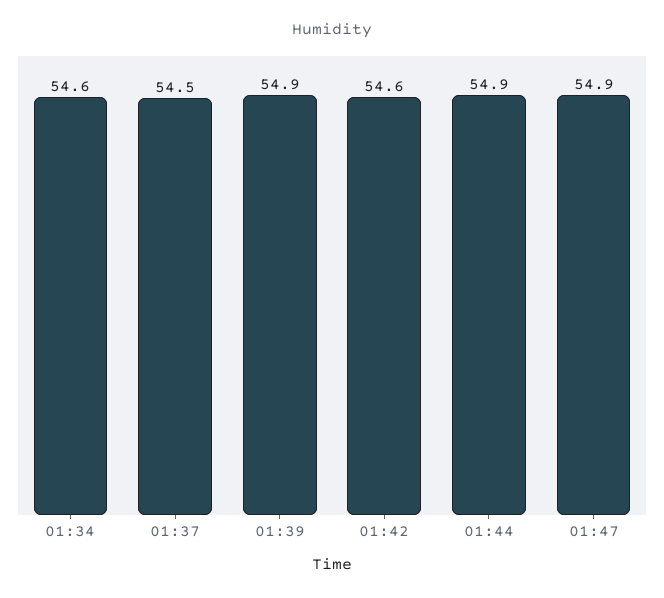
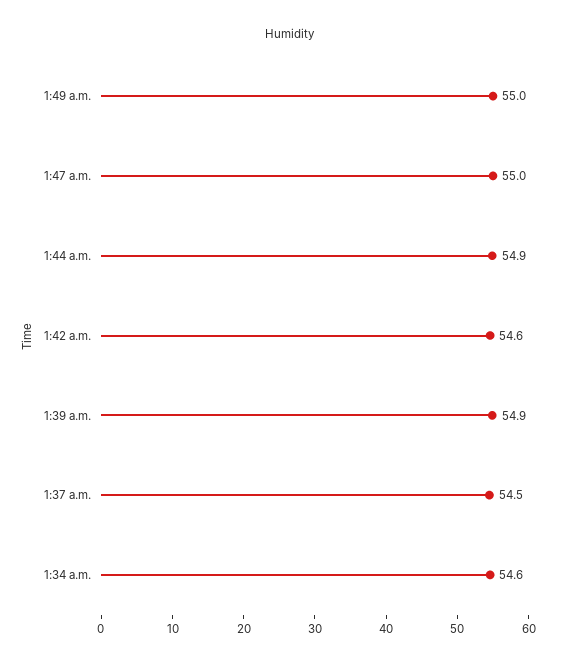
01:47: 54.9 -> 55
1:49 a.m.: none -> 55

